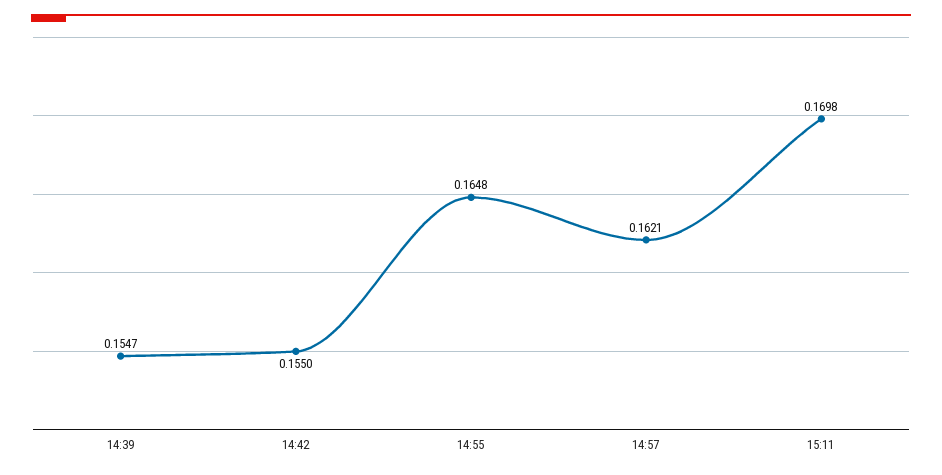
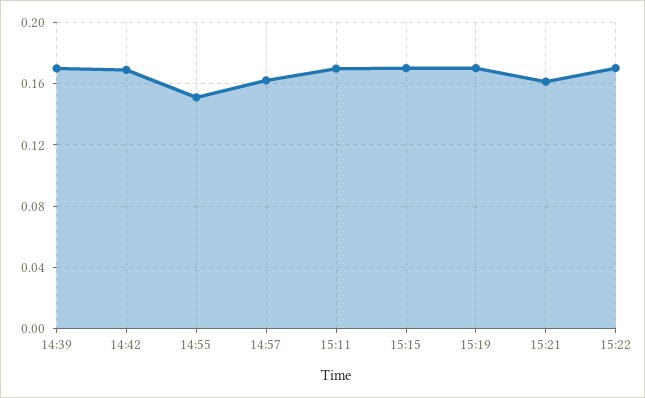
14:39: 0.1547 -> 0.17
14:42: 0.155 -> 0.17
14:55: 0.1648 -> 0.15
15:15: none -> 0.17
15:19: none -> 0.17
15:21: none -> 0.16
15:22: none -> 0.17

